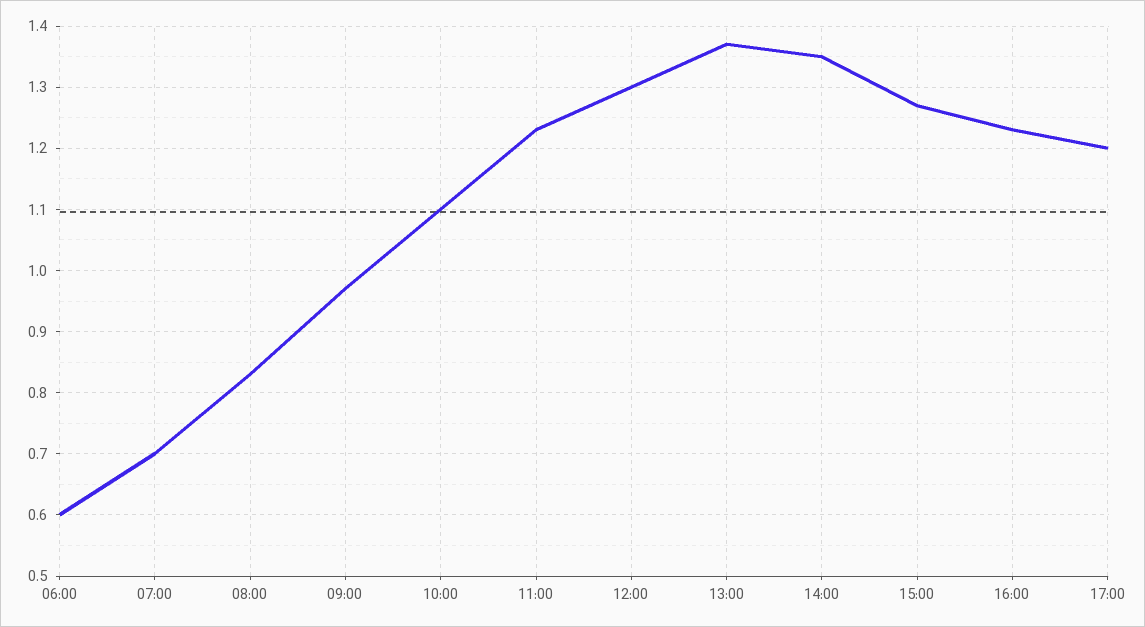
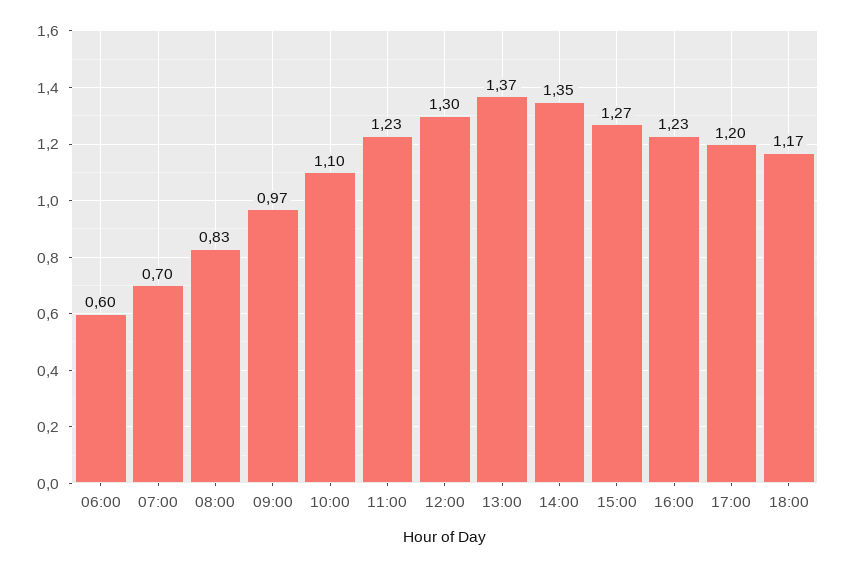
18:00: none -> 1.17

